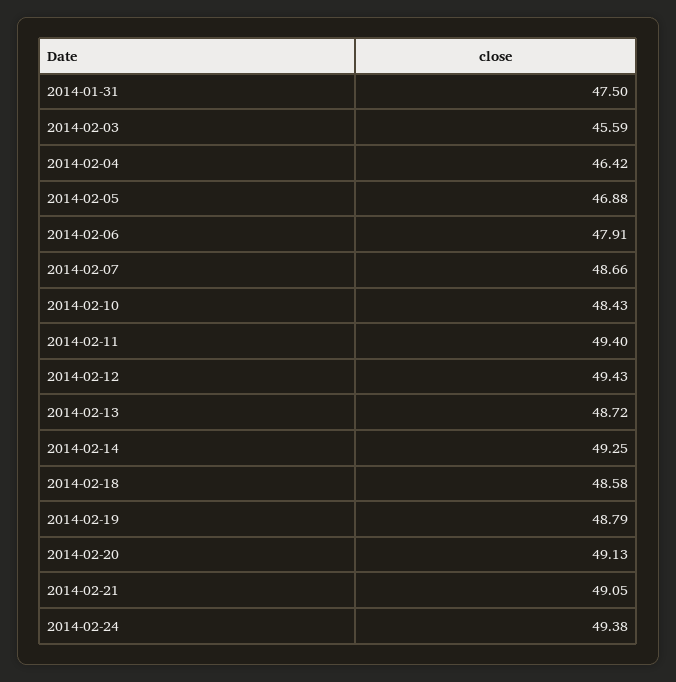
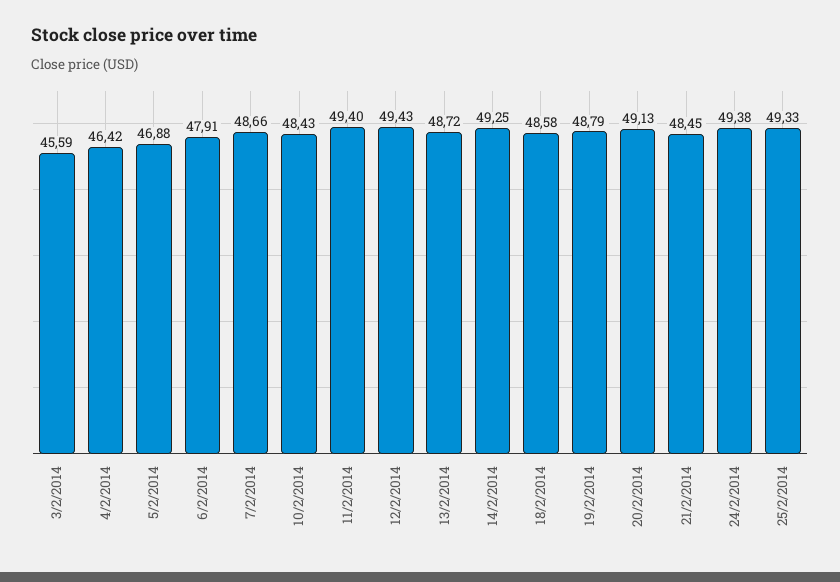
2014-01-31: 47.5 -> none
2014-02-21: 49.05 -> 48.45
25/2/2014: none -> 49.33

